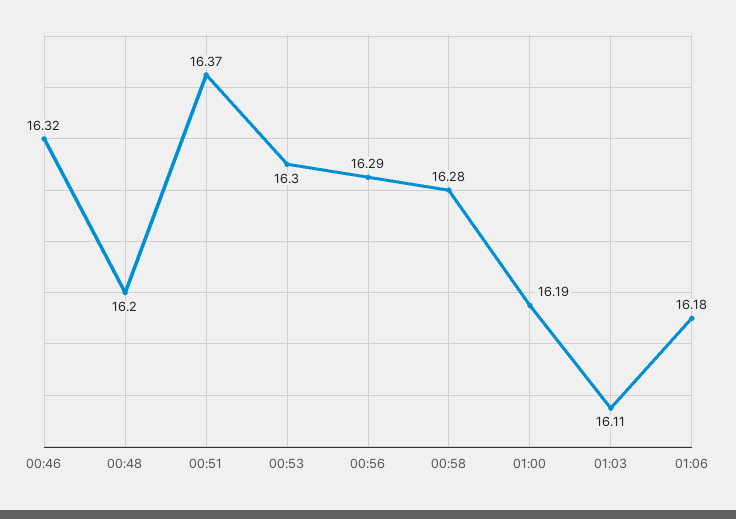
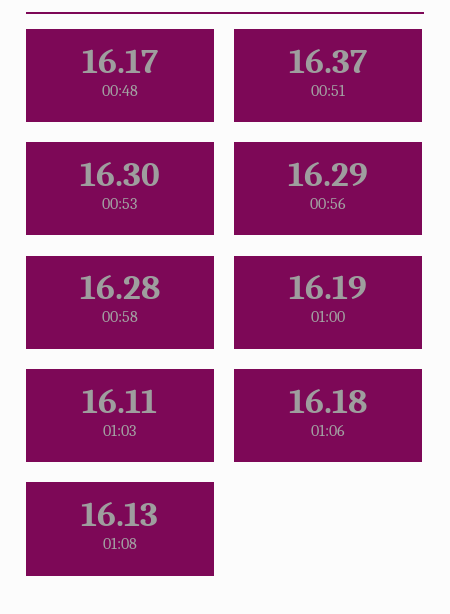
00:46: 16.32 -> none
00:48: 16.2 -> 16.17
01:08: none -> 16.13

